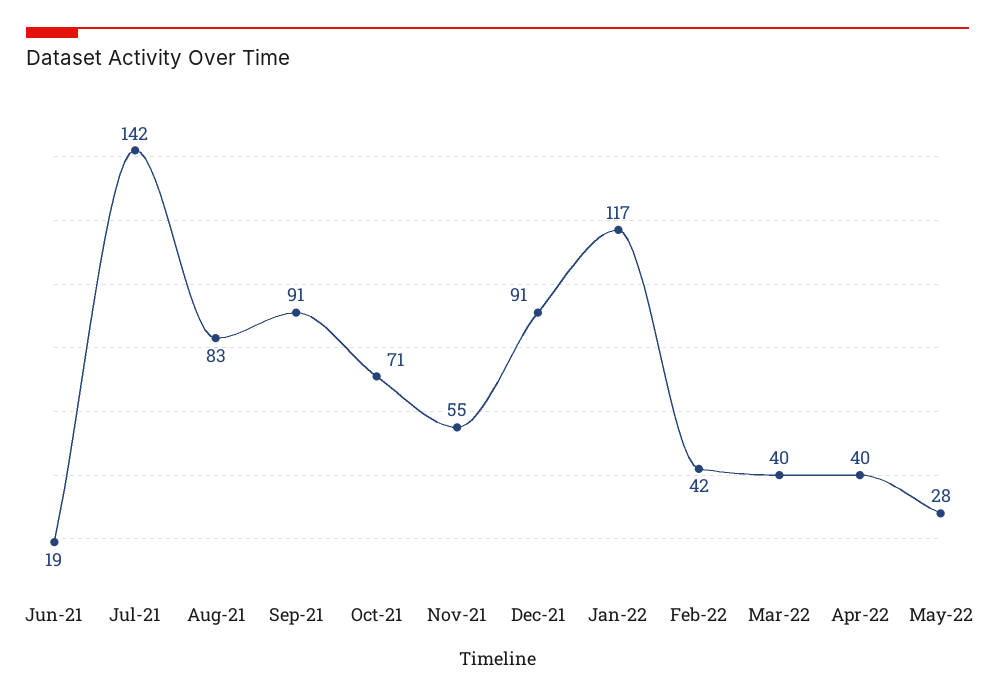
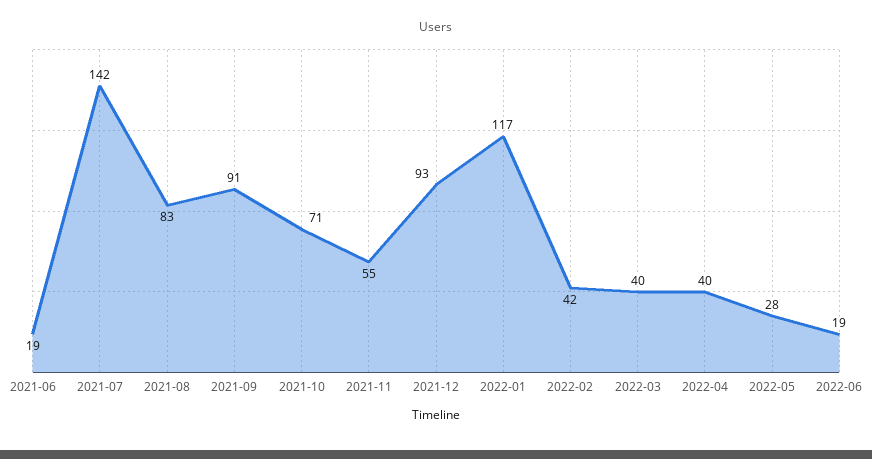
Dec-21: 91 -> 93
2022-06: none -> 19

